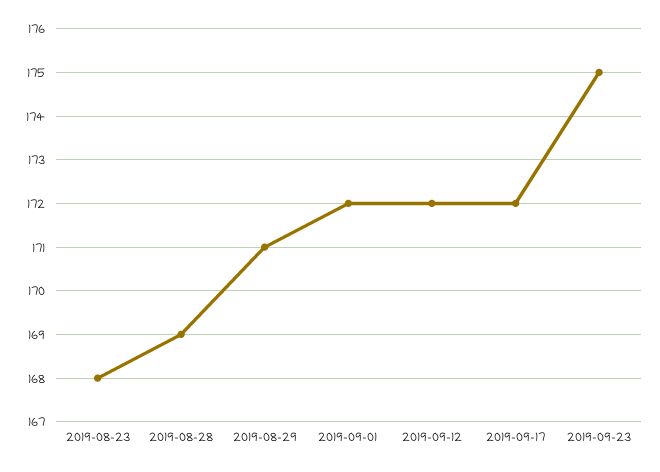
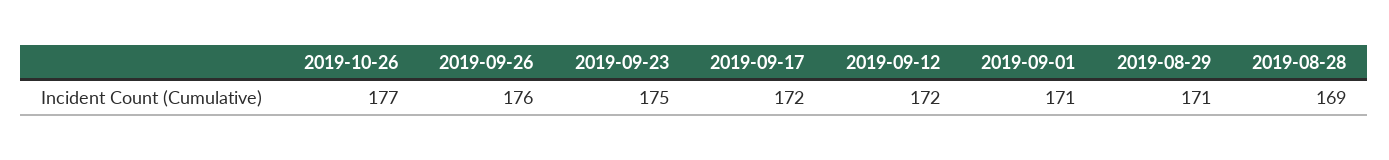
2019-08-23: 168 -> none
2019-09-01: 172 -> 171
2019-10-26: none -> 177
2019-09-26: none -> 176

